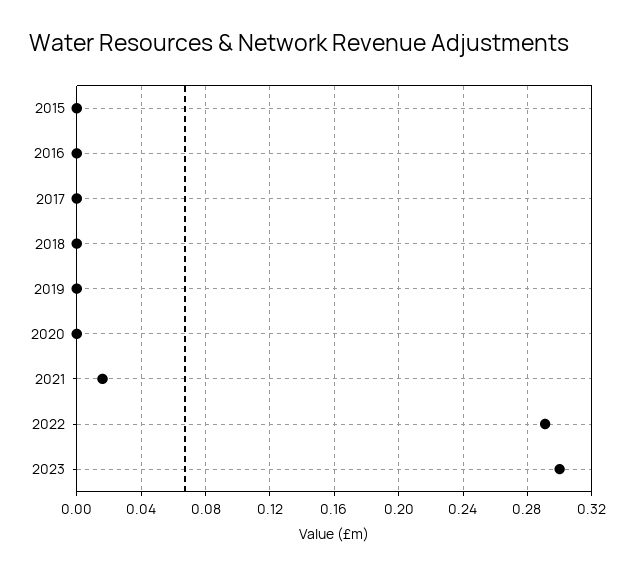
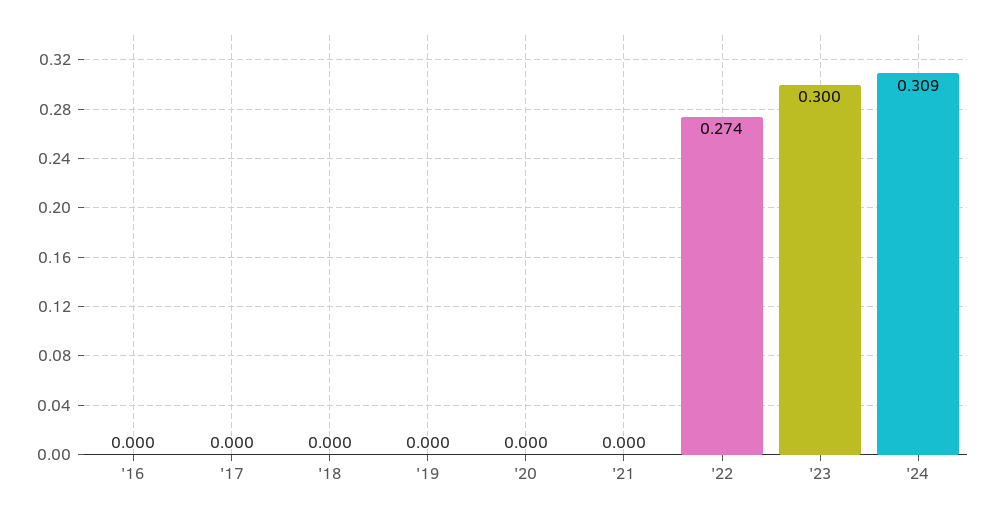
2015: 0 -> none
2021: 0.015 -> 0
2022: 0.29 -> 0.274
'24: none -> 0.309

